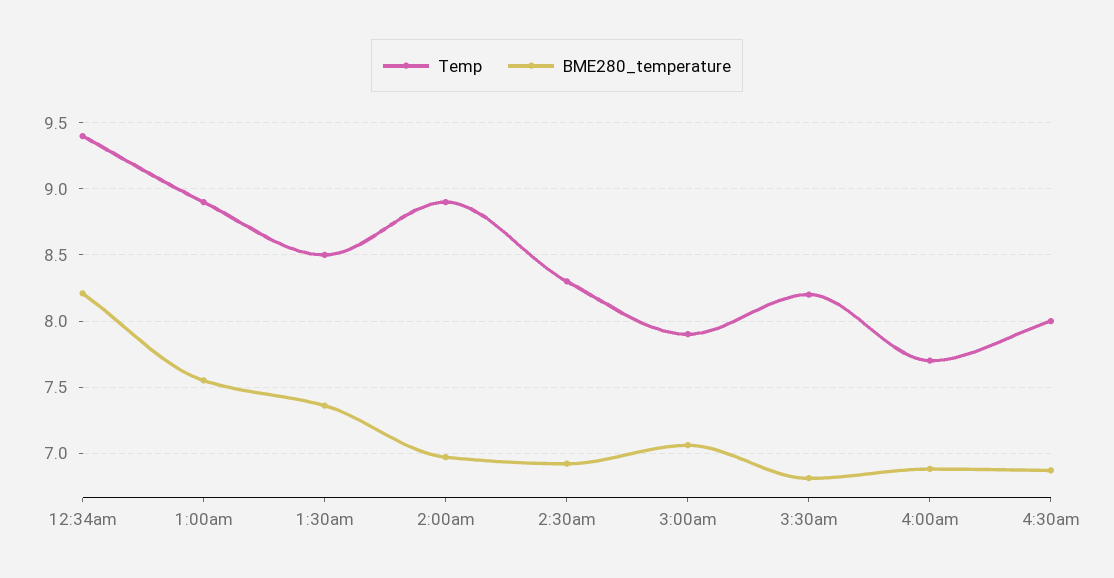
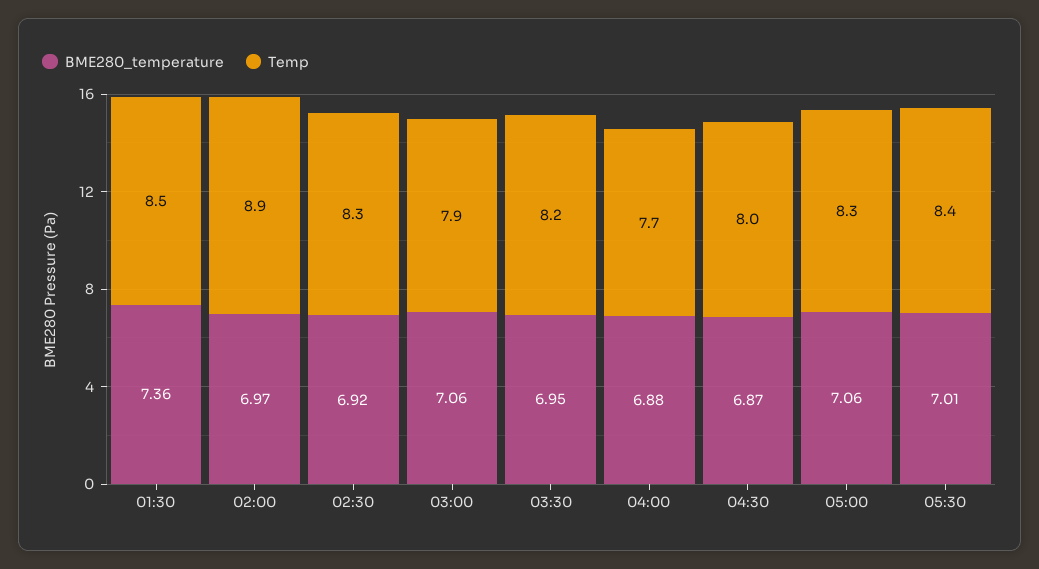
Temp, 12:34am: 9.4 -> none
BME280_temperature, 12:34am: 8.2 -> none
Temp, 1:00am: 8.9 -> none
BME280_temperature, 1:00am: 7.55 -> none
BME280_temperature, 3:30am: 6.8 -> 6.95
BME280_temperature, 05:00: none -> 7.06
Temp, 05:00: none -> 8.3
BME280_temperature, 05:30: none -> 7.01
Temp, 05:30: none -> 8.4

